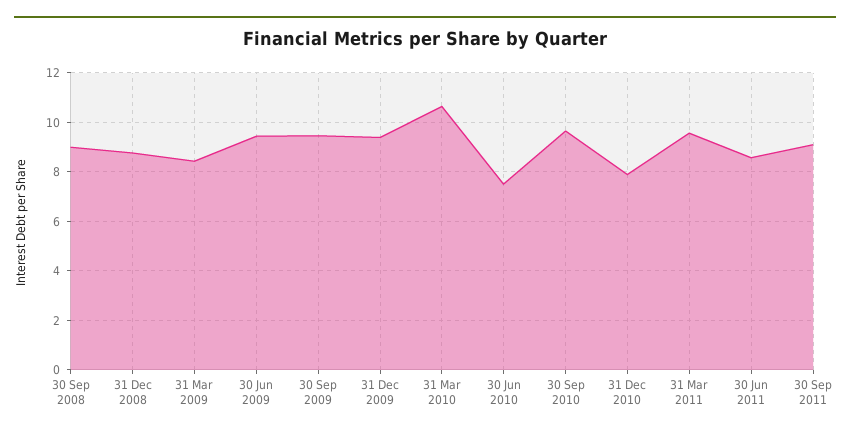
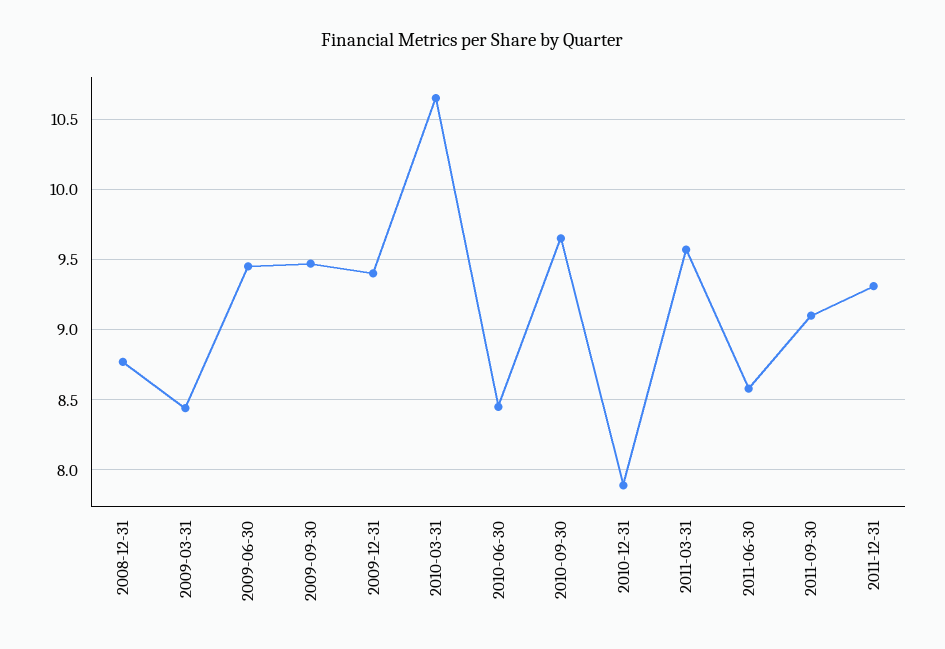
30 Sep 2008: 9 -> none
30 Jun 2010: 7.5 -> 8.45
2011-12-31: none -> 9.3

